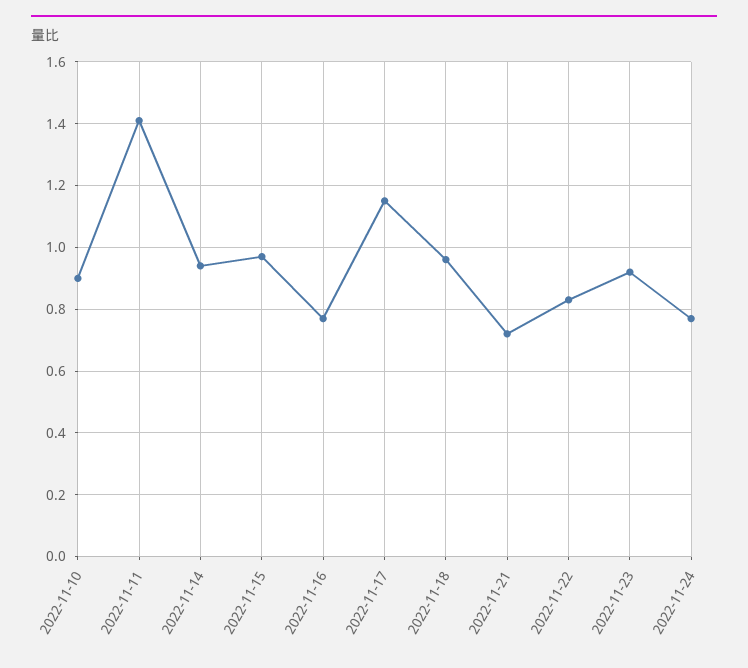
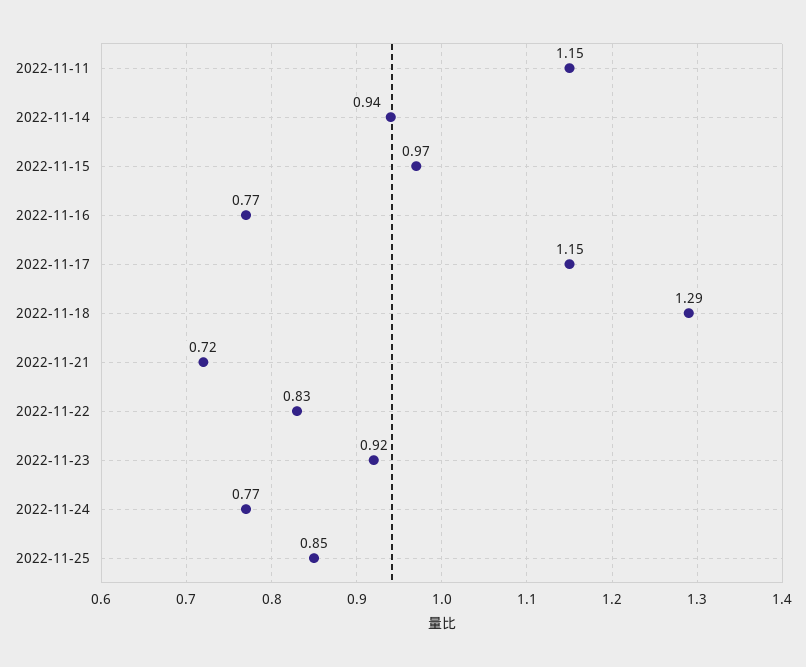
2022-11-10: 0.9 -> none
2022-11-11: 1.4 -> 1.15
2022-11-18: 0.95 -> 1.29
2022-11-25: none -> 0.85

